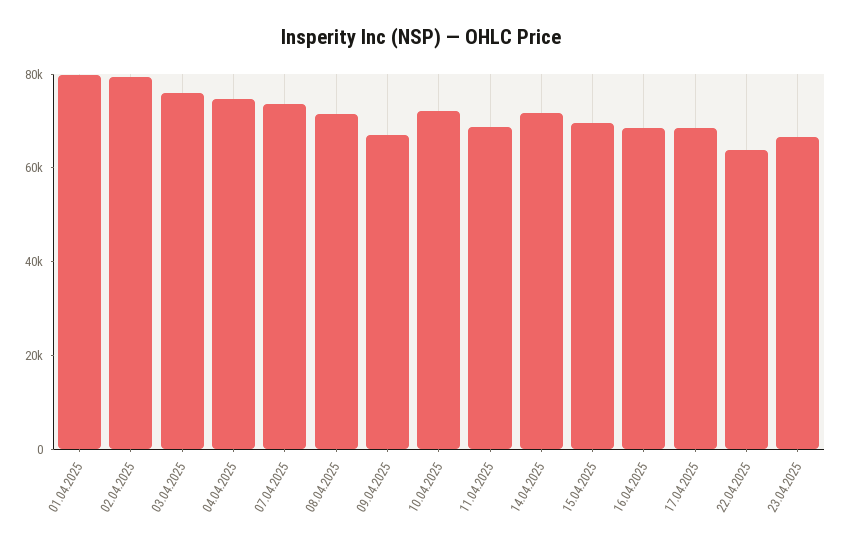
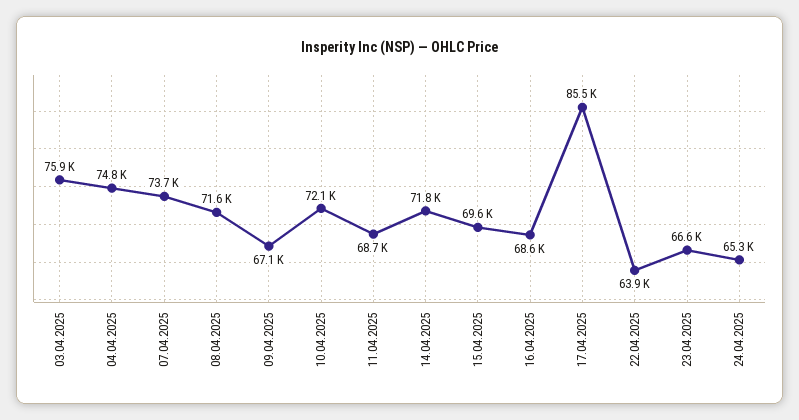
01.04.2025: 80000 -> none
02.04.2025: 80000 -> none
17.04.2025: 70000 -> 85500
24.04.2025: none -> 65300

